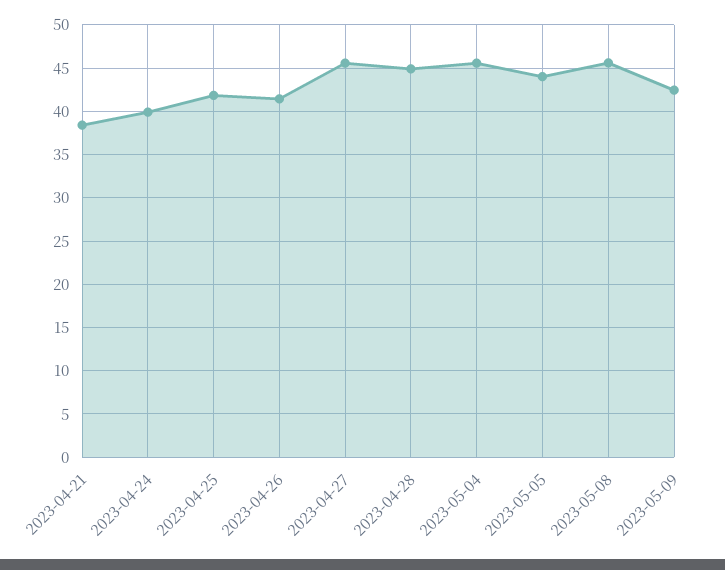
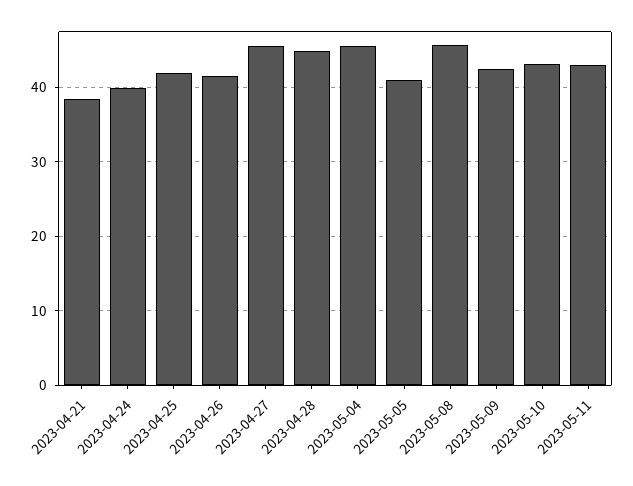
2023-05-05: 44 -> 41
2023-05-10: none -> 43
2023-05-11: none -> 43

